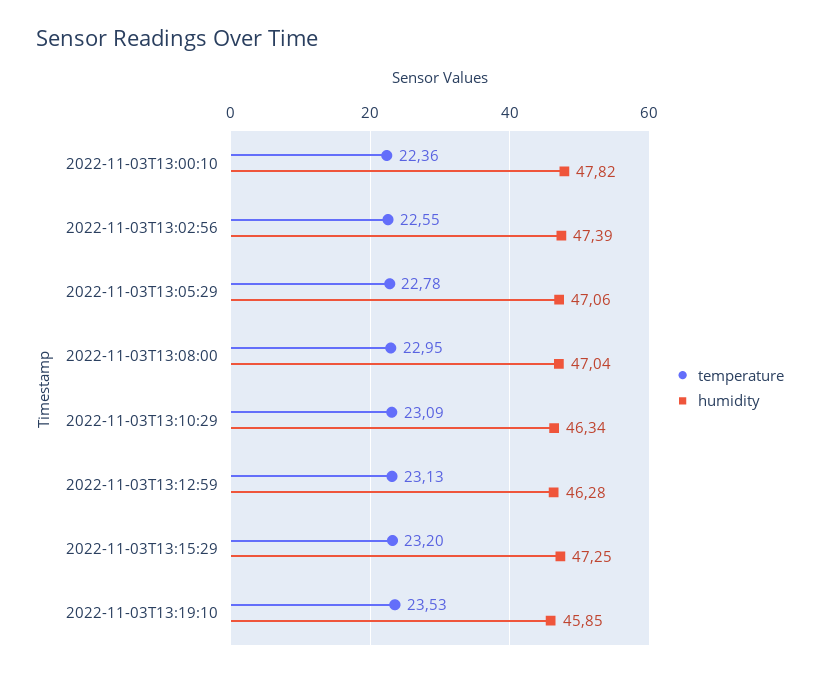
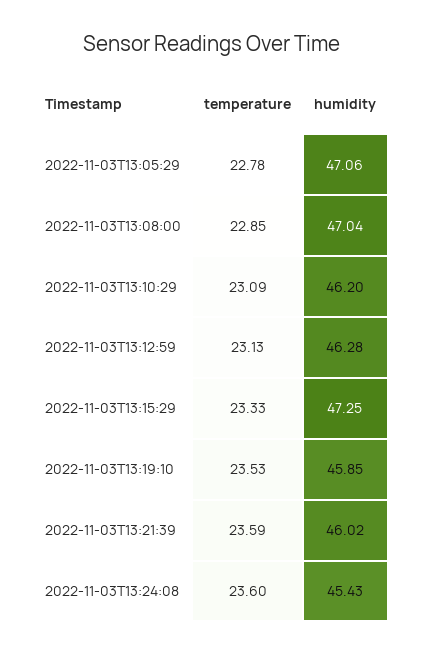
temperature, 2022-11-03T13:00:10: 22.36 -> none
humidity, 2022-11-03T13:00:10: 47.82 -> none
temperature, 2022-11-03T13:02:56: 22.55 -> none
humidity, 2022-11-03T13:02:56: 47.39 -> none
temperature, 2022-11-03T13:08:00: 22.95 -> 22.85
humidity, 2022-11-03T13:10:29: 46.34 -> 46.2
temperature, 2022-11-03T13:15:29: 23.2 -> 23.33
temperature, 2022-11-03T13:21:39: none -> 23.59
humidity, 2022-11-03T13:21:39: none -> 46.02
temperature, 2022-11-03T13:24:08: none -> 23.6
humidity, 2022-11-03T13:24:08: none -> 45.43

